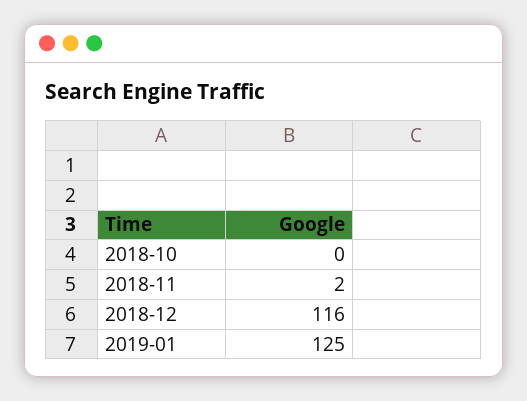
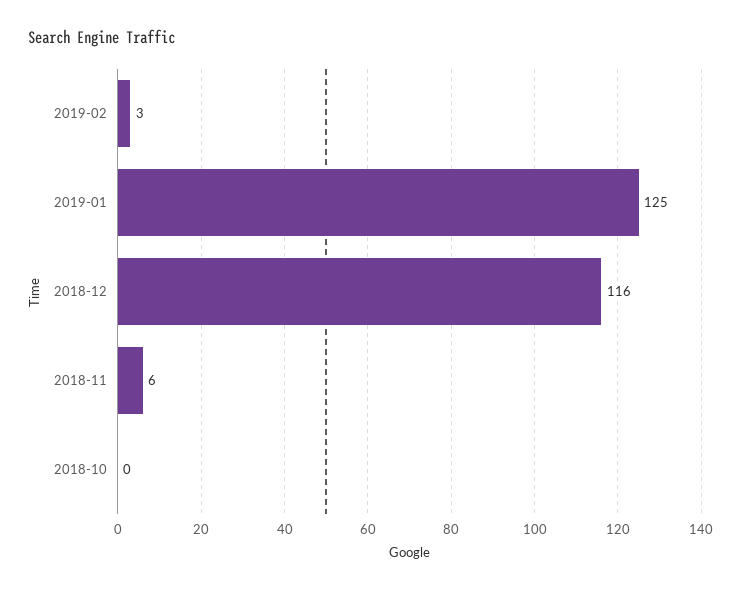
2018-11: 2 -> 6
2019-02: none -> 3

